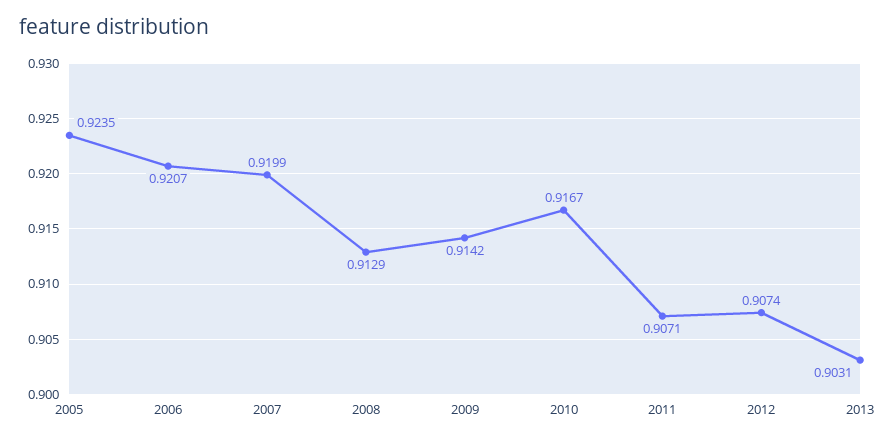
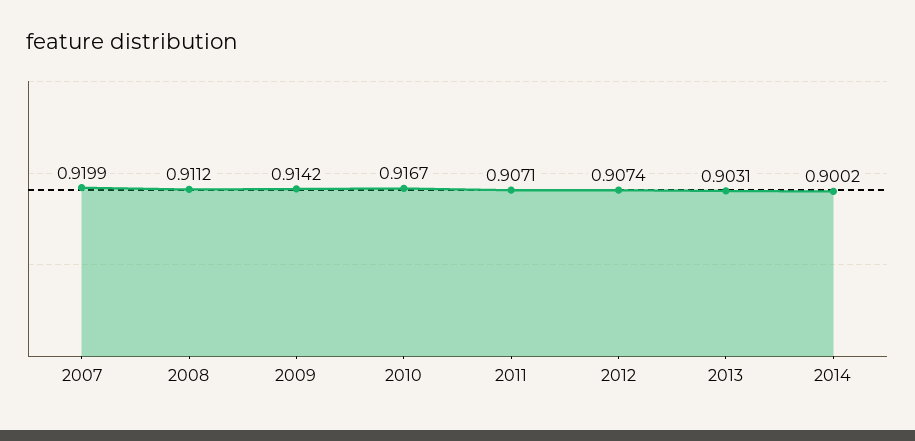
2005: 0.9235 -> none
2006: 0.9207 -> none
2008: 0.9129 -> 0.9112
2014: none -> 0.9002

